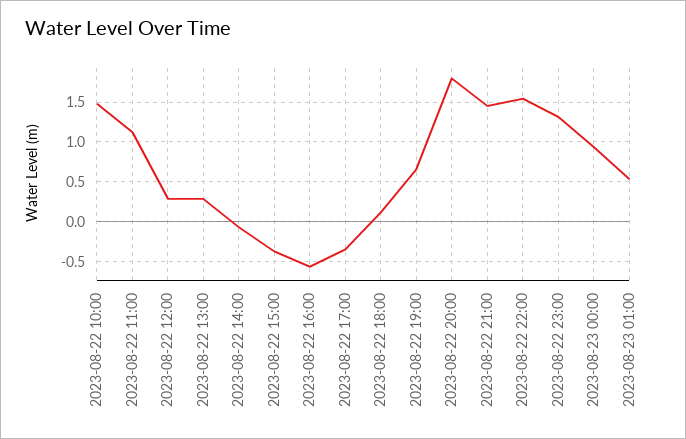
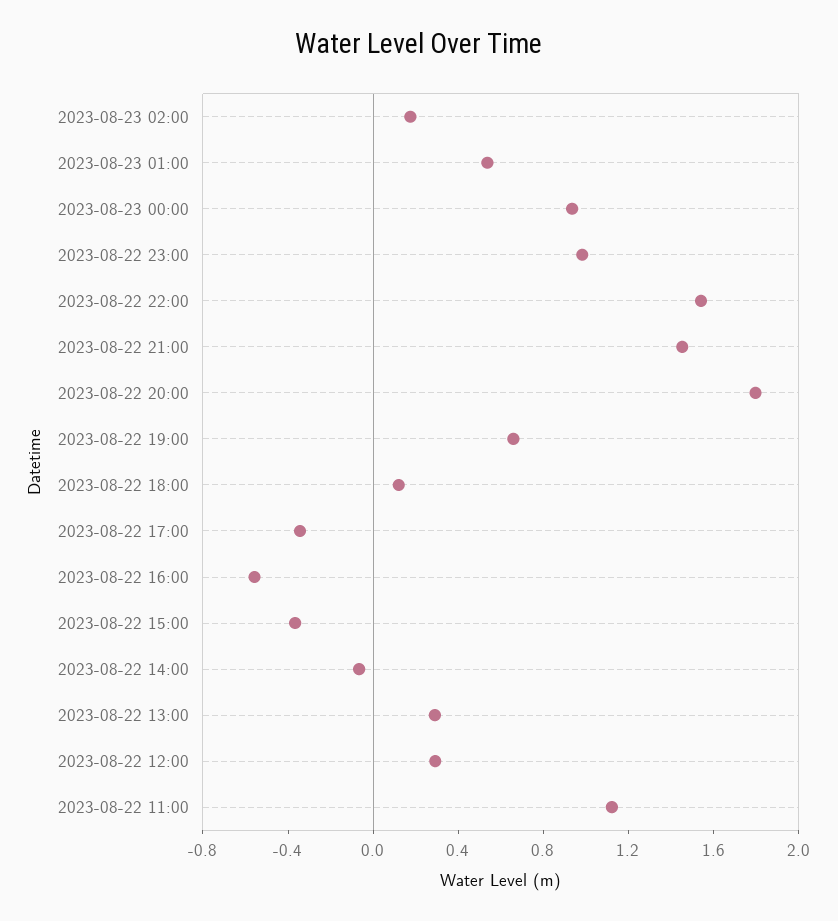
2023-08-22 10:00: 1.5 -> none
2023-08-22 23:00: 1.3 -> 1
2023-08-23 02:00: none -> 0.2

